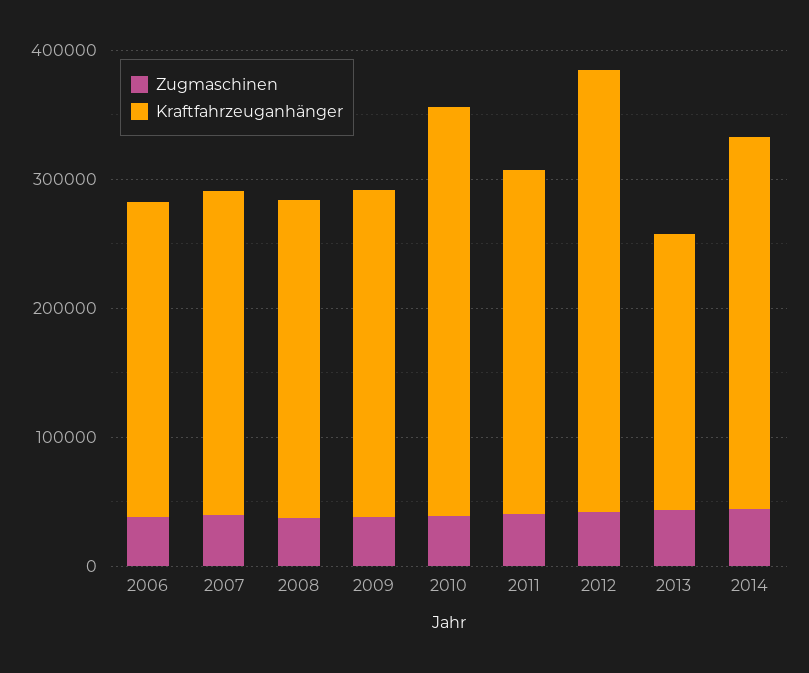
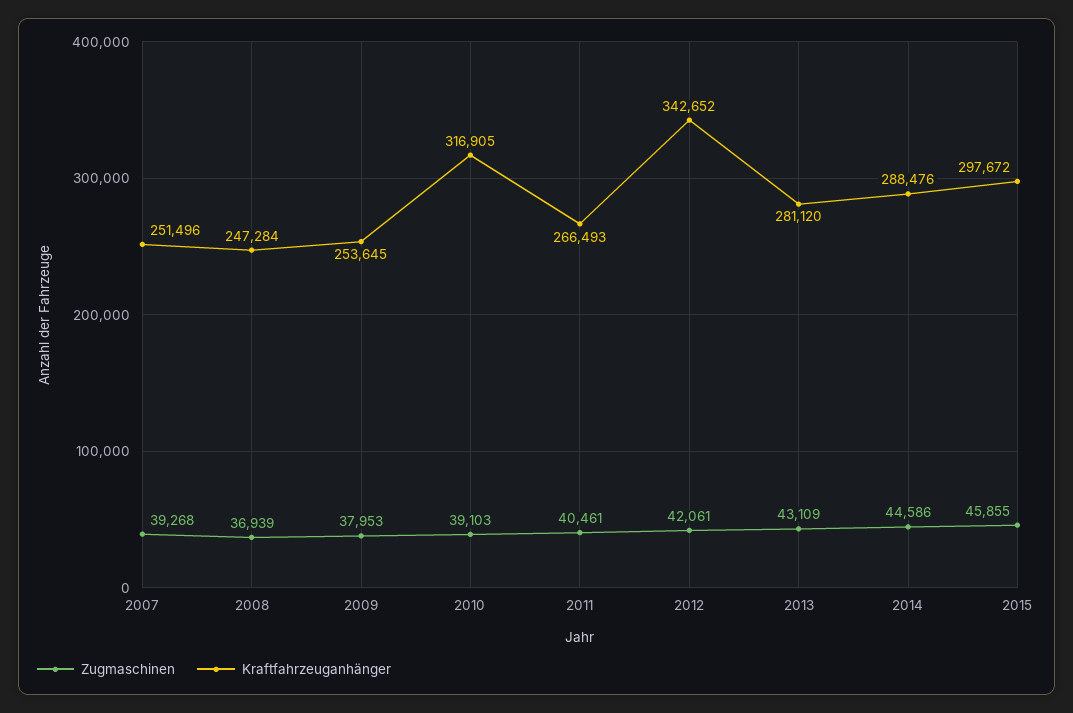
Zugmaschinen, 2006: 40000 -> none
Kraftfahrzeuganhänger, 2006: 240000 -> none
Kraftfahrzeuganhänger, 2013: 220000 -> 281120
Zugmaschinen, 2015: none -> 45855
Kraftfahrzeuganhänger, 2015: none -> 297672

